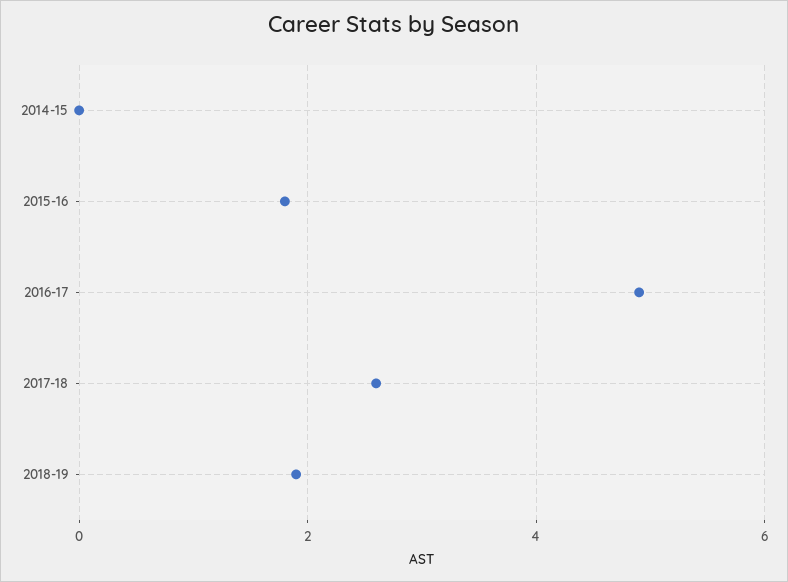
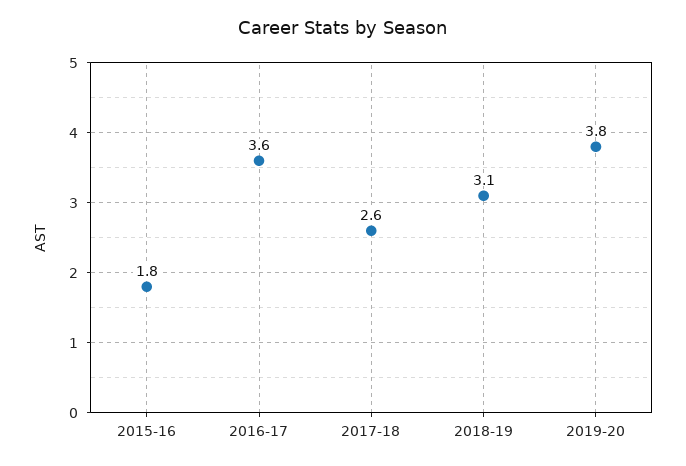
2014-15: 0 -> none
2016-17: 5 -> 3.6
2018-19: 2 -> 3.1
2019-20: none -> 3.8

